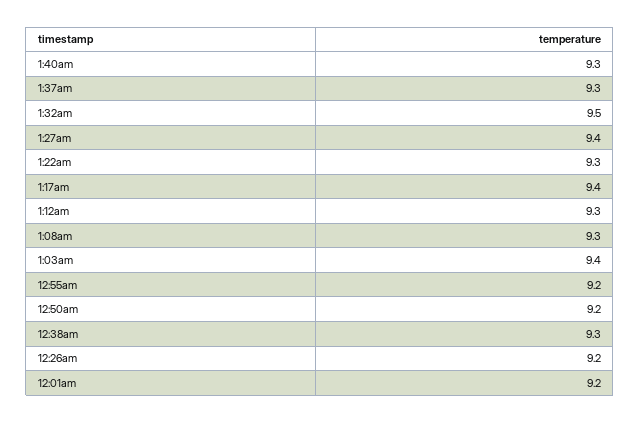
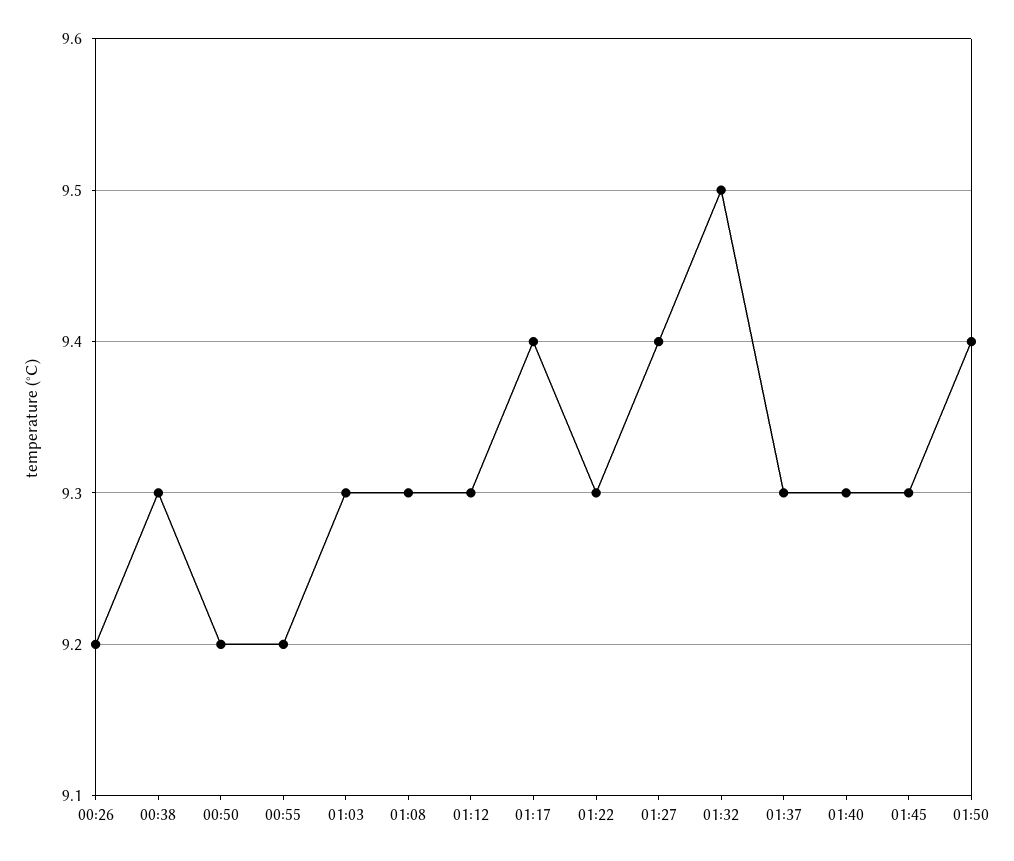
1:03am: 9.4 -> 9.3
12:01am: 9.2 -> none
01:45: none -> 9.3
01:50: none -> 9.4

